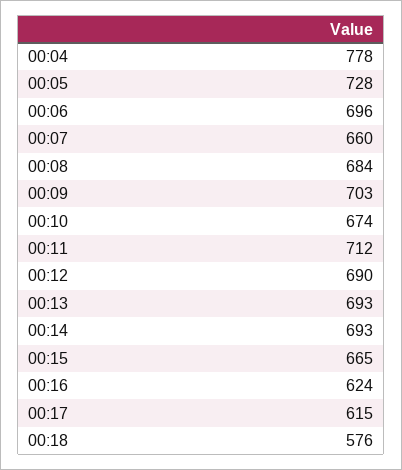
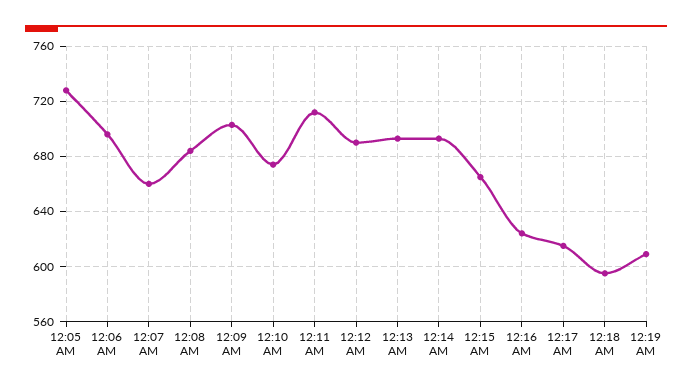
00:04: 778 -> none
00:18: 576 -> 595
12:19 AM: none -> 610

